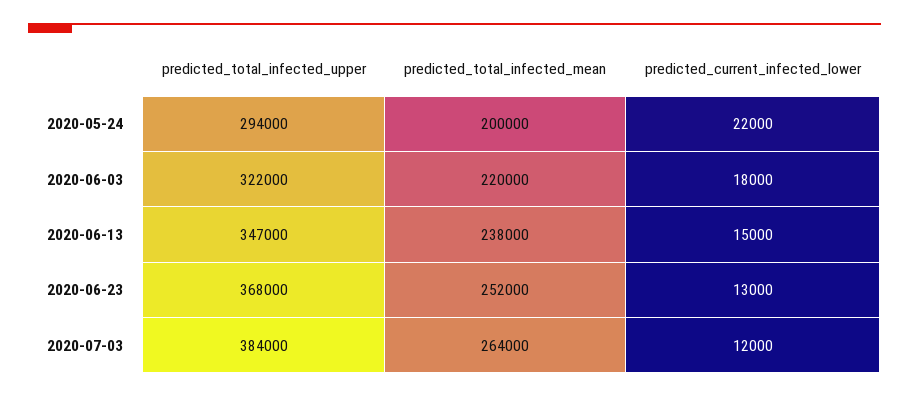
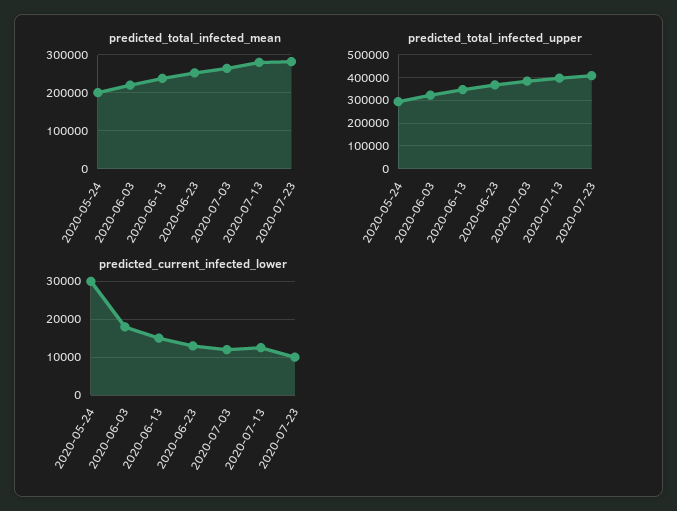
predicted_current_infected_lower, 2020-05-24: 22000 -> 30000
predicted_total_infected_mean, 2020-07-13: none -> 280000
predicted_total_infected_mean, 2020-07-23: none -> 280000
predicted_total_infected_upper, 2020-07-13: none -> 400000
predicted_total_infected_upper, 2020-07-23: none -> 400000
predicted_current_infected_lower, 2020-07-13: none -> 12000
predicted_current_infected_lower, 2020-07-23: none -> 10000

